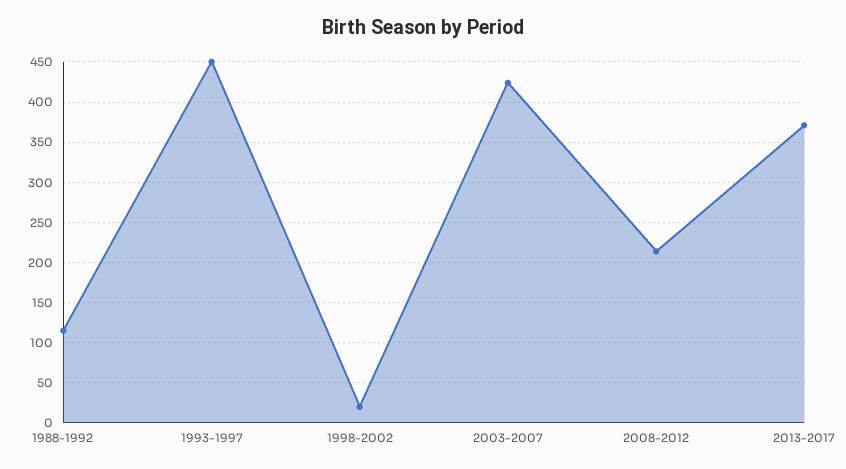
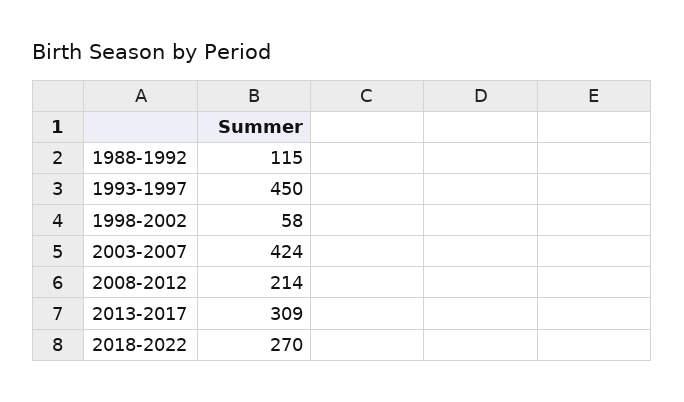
1998-2002: 20 -> 58
2013-2017: 370 -> 309
2018-2022: none -> 270

